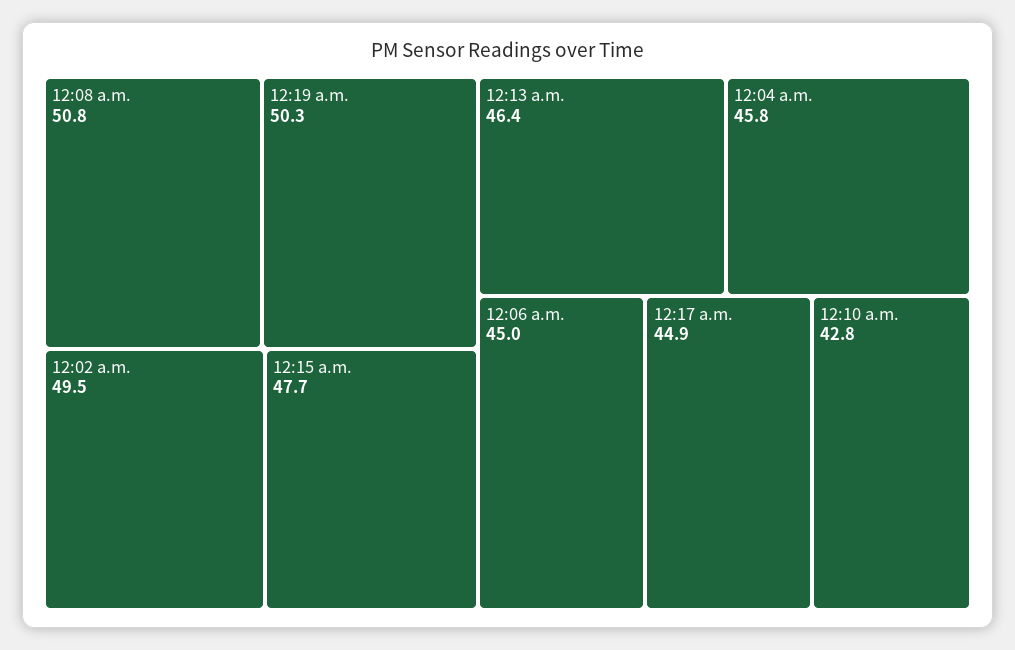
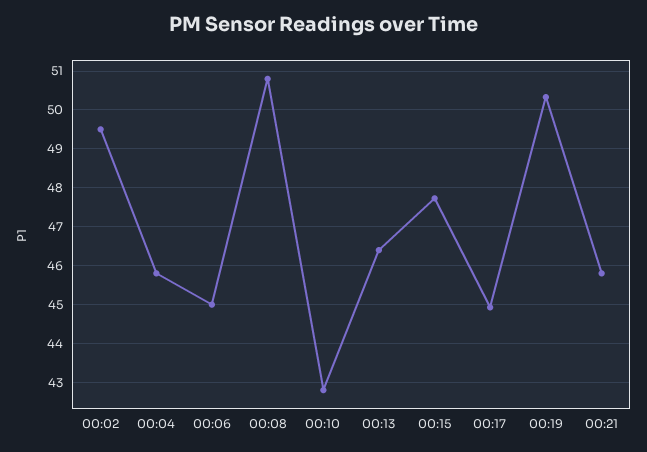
00:21: none -> 45.8

